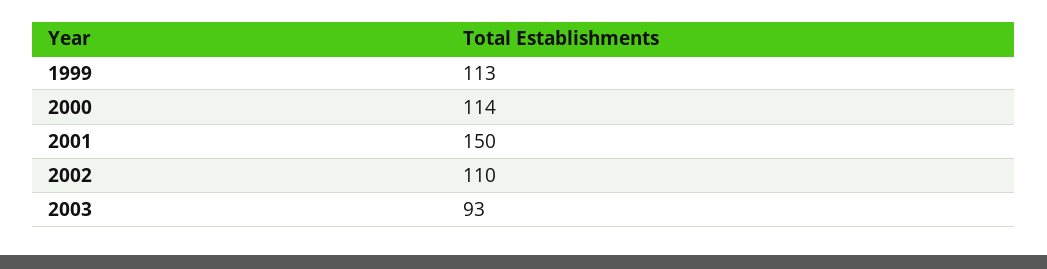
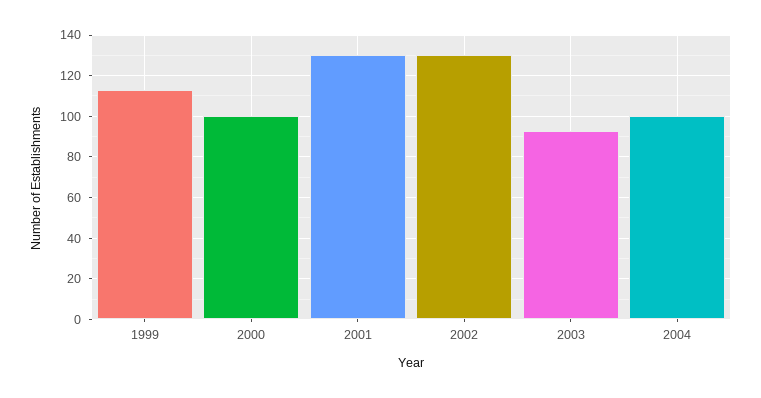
2000: 114 -> 100
2001: 150 -> 130
2002: 110 -> 130
2004: none -> 100

